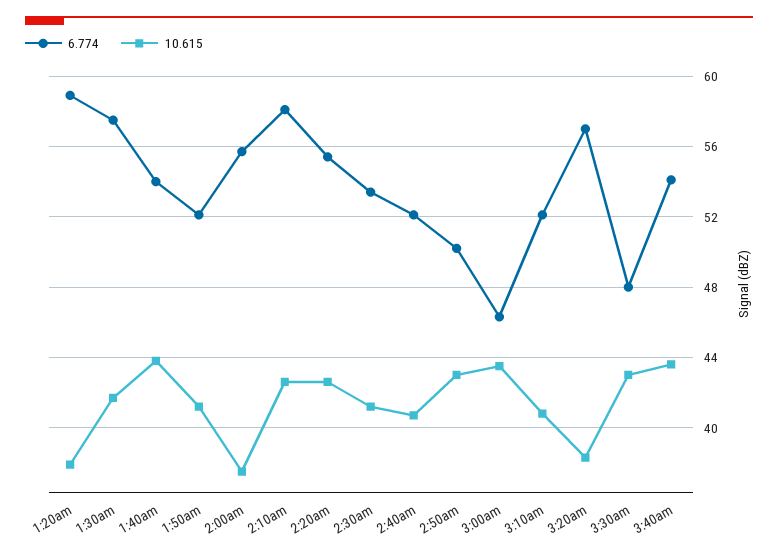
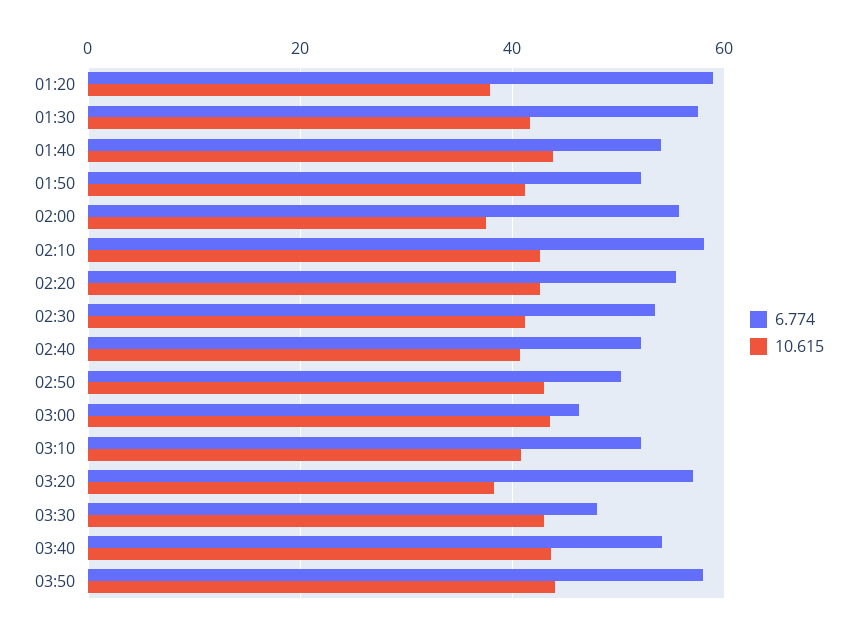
6.774, 03:50: none -> 58
10.615, 03:50: none -> 44

